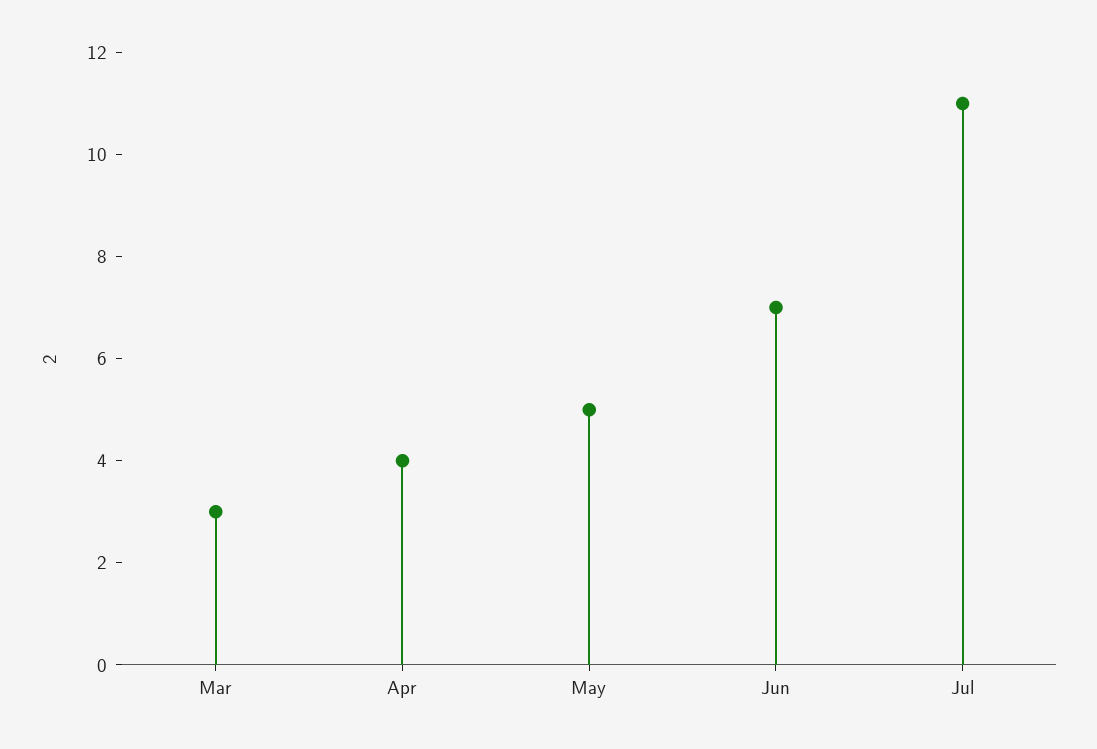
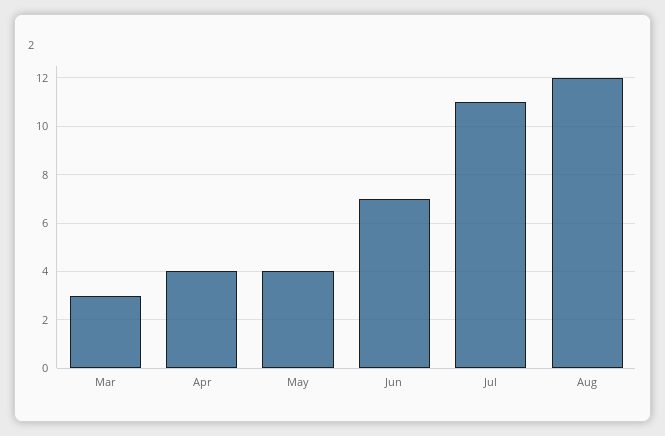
May: 5 -> 4
Aug: none -> 12

